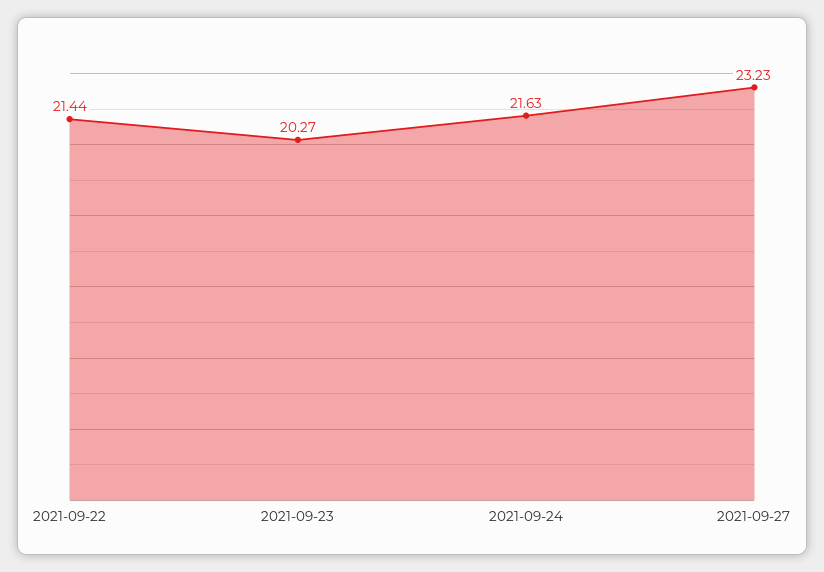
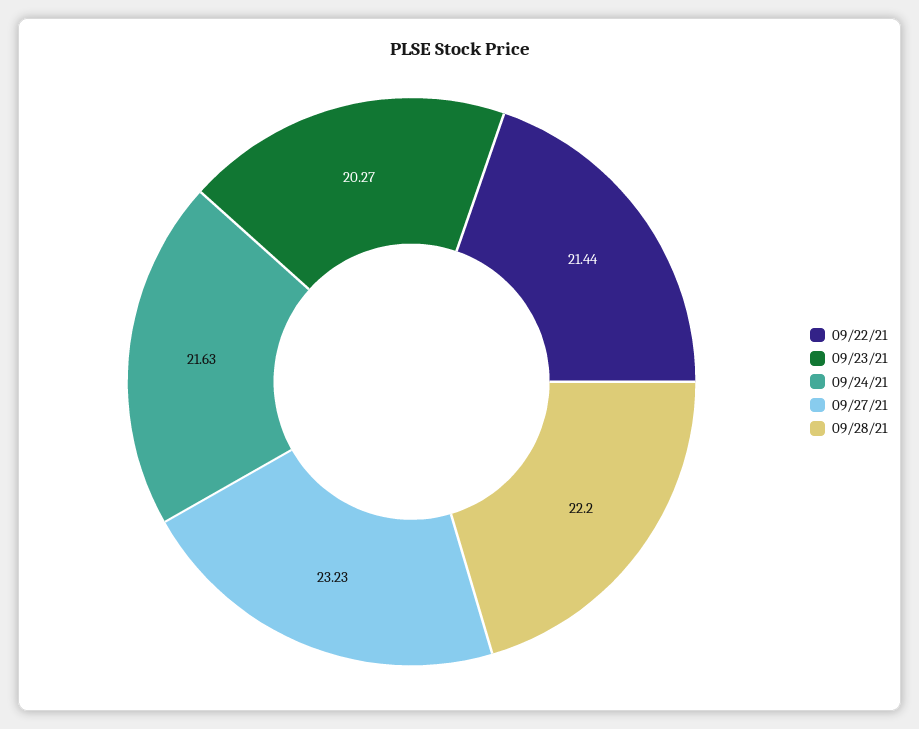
09/28/21: none -> 22.2

